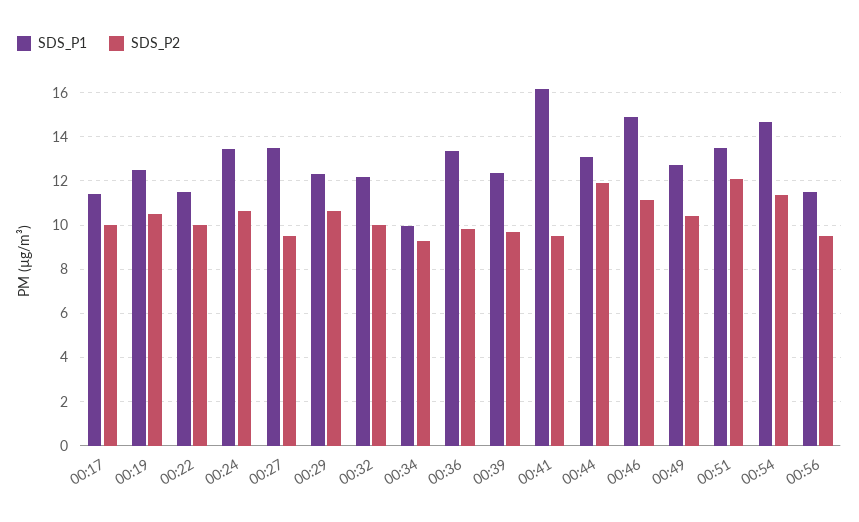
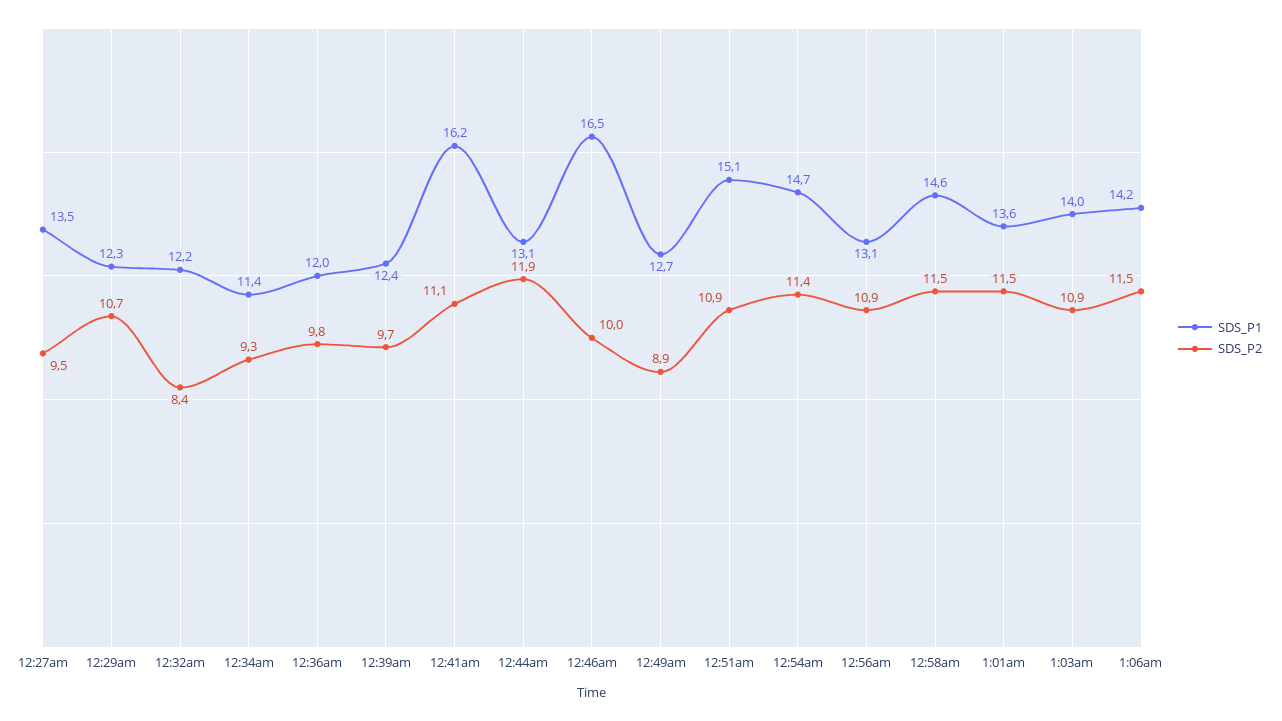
SDS_P1, 00:17: 11.5 -> none
SDS_P2, 00:17: 10 -> none
SDS_P1, 00:19: 12.5 -> none
SDS_P2, 00:19: 10.5 -> none
SDS_P1, 00:22: 11.5 -> none
SDS_P2, 00:22: 10 -> none
SDS_P1, 00:24: 13.5 -> none
SDS_P2, 00:24: 10.5 -> none
SDS_P2, 00:32: 10 -> 8.4
SDS_P1, 00:34: 10 -> 11.4
SDS_P1, 00:36: 13.5 -> 12
SDS_P2, 00:41: 9.5 -> 11.1
SDS_P1, 00:46: 15 -> 16.5
SDS_P2, 00:46: 11 -> 10
SDS_P2, 00:49: 10.5 -> 8.9
SDS_P1, 00:51: 13.5 -> 15.1
SDS_P2, 00:51: 12 -> 10.9
SDS_P1, 00:56: 11.5 -> 13.1
SDS_P2, 00:56: 9.5 -> 10.9
SDS_P1, 12:58am: none -> 14.6
SDS_P2, 12:58am: none -> 11.5
SDS_P1, 1:01am: none -> 13.6
SDS_P2, 1:01am: none -> 11.5
SDS_P1, 1:03am: none -> 14
SDS_P2, 1:03am: none -> 10.9
SDS_P1, 1:06am: none -> 14.2
SDS_P2, 1:06am: none -> 11.5

